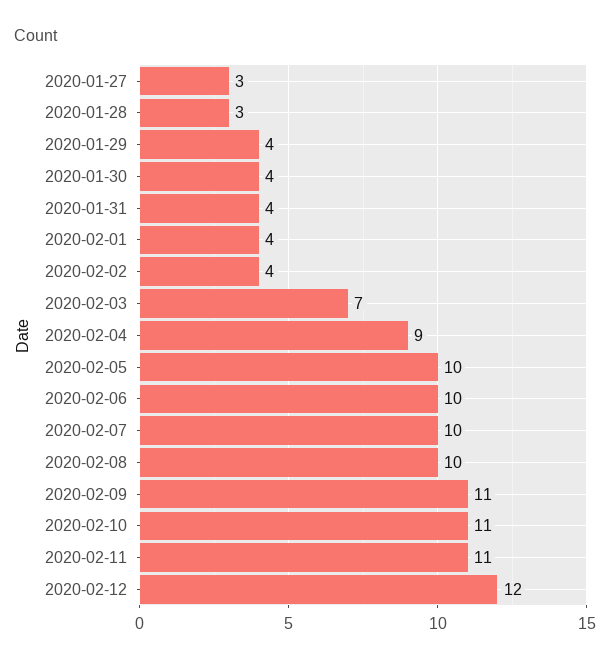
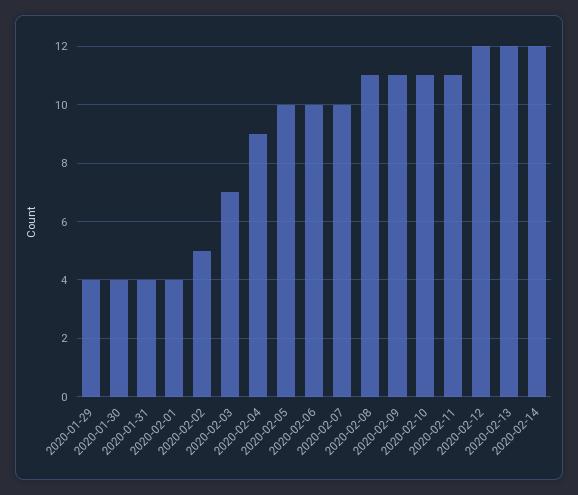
2020-01-27: 3 -> none
2020-01-28: 3 -> none
2020-02-02: 4 -> 5
2020-02-08: 10 -> 11
2020-02-13: none -> 12
2020-02-14: none -> 12

